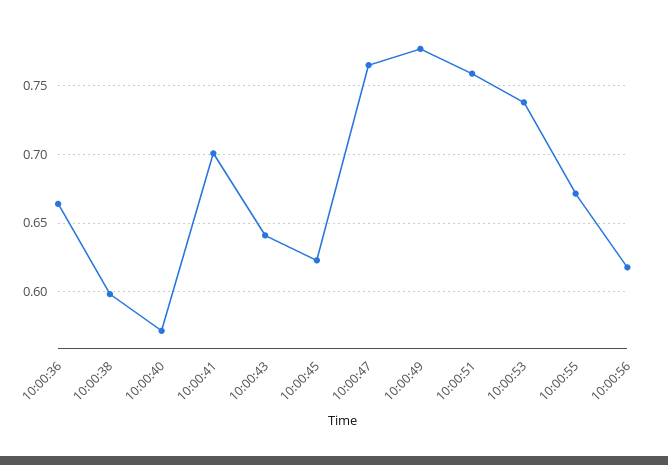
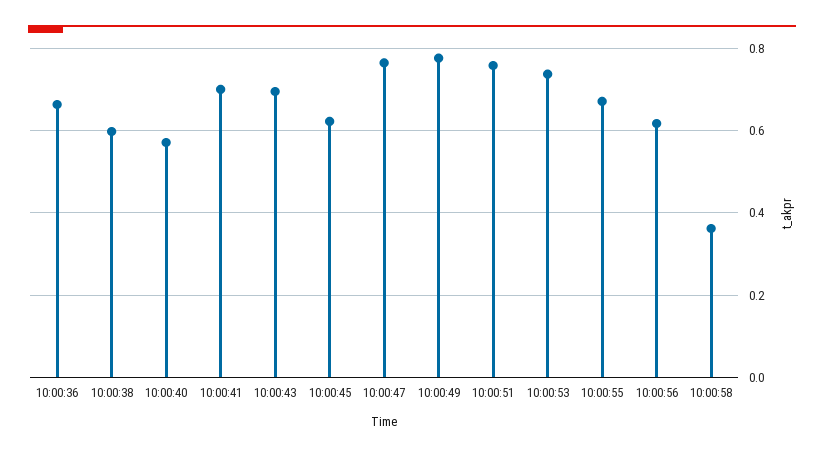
10:00:43: 0.64 -> 0.7
10:00:58: none -> 0.36

